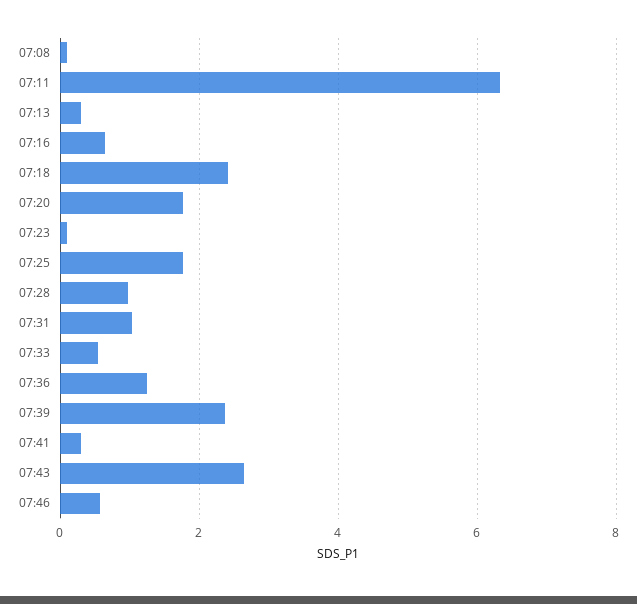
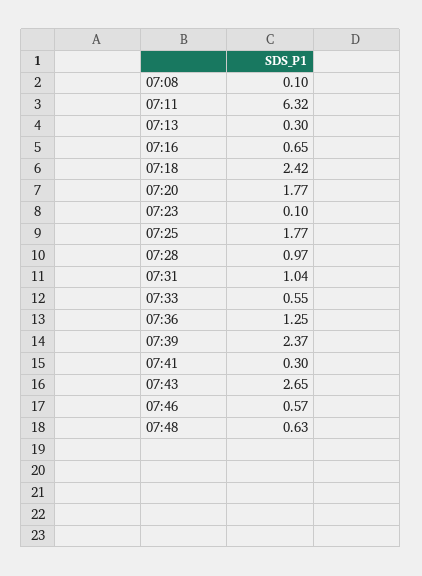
07:48: none -> 0.63

